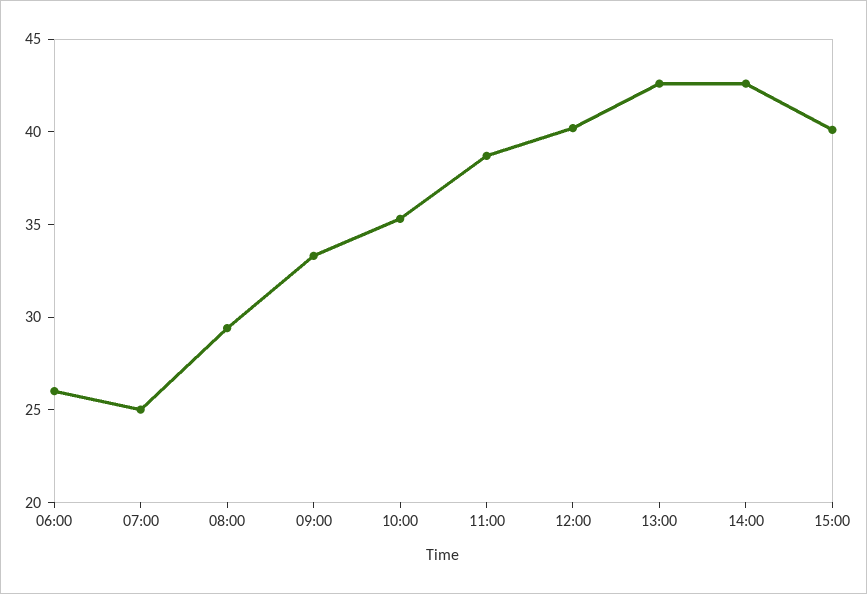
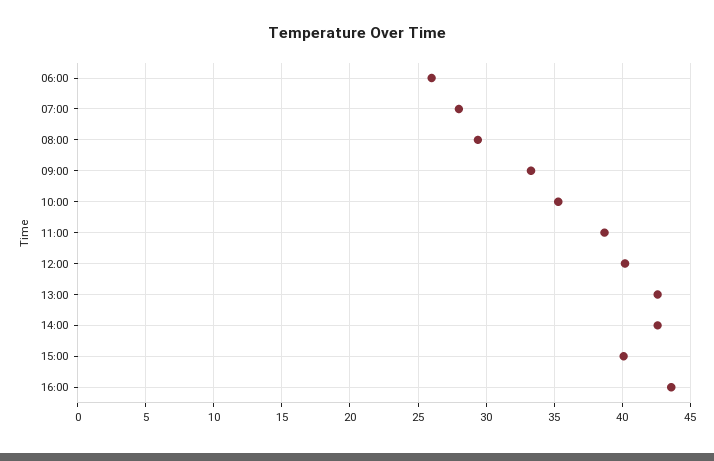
07:00: 25 -> 28
16:00: none -> 43.5

